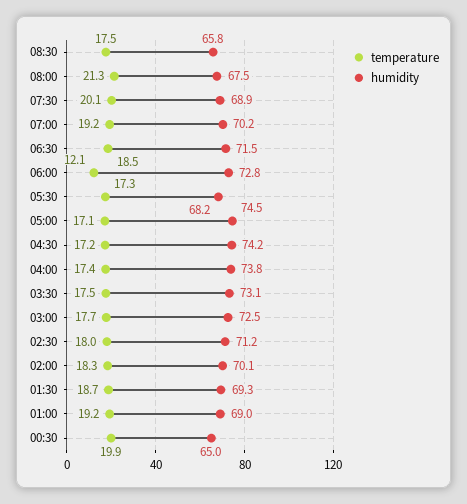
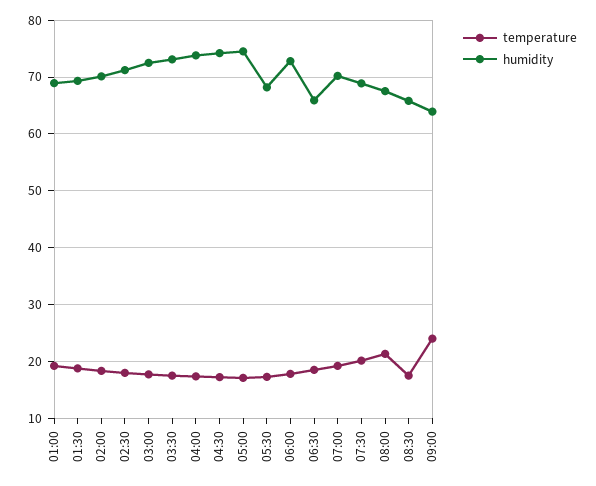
humidity, 06:30: 71.5 -> 66
temperature, 06:00: 12.1 -> 18
temperature, 00:30: 19.9 -> none
humidity, 00:30: 65 -> none
temperature, 09:00: none -> 24
humidity, 09:00: none -> 64

